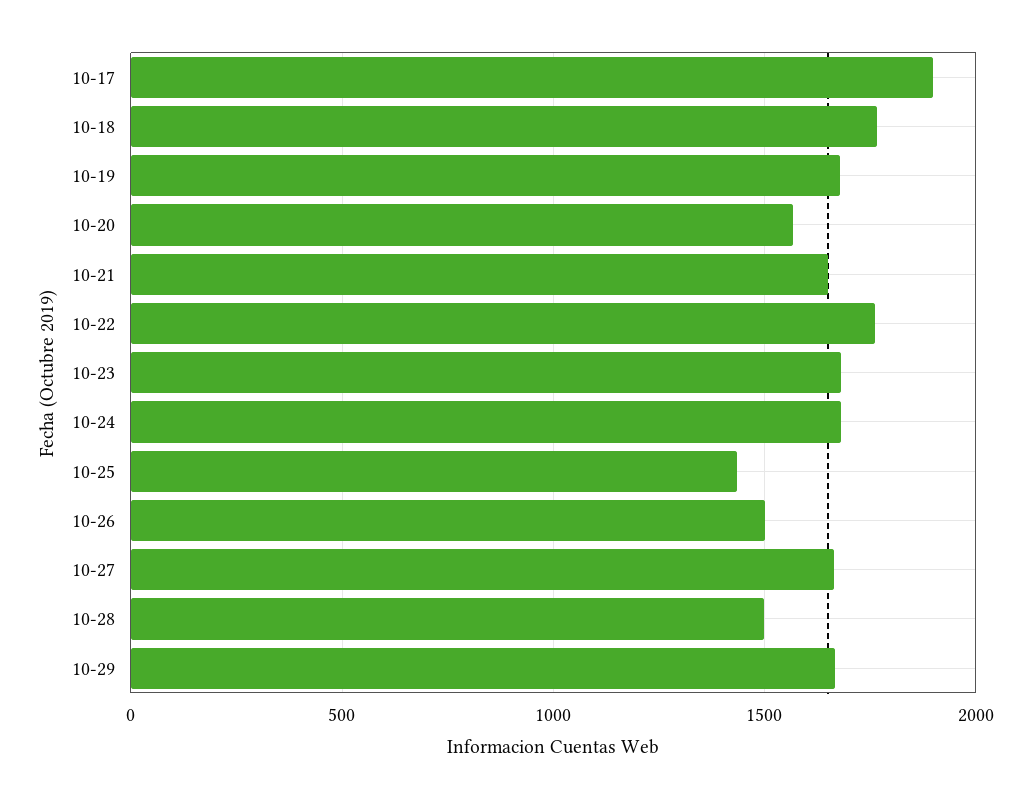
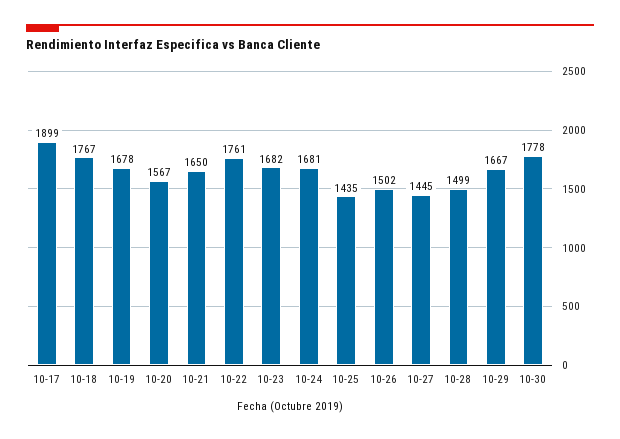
10-27: 1650 -> 1445
10-30: none -> 1778

